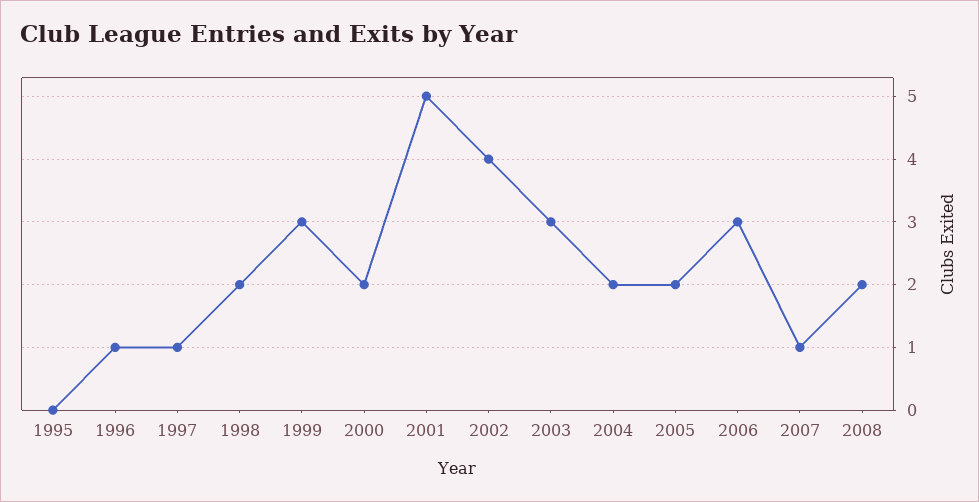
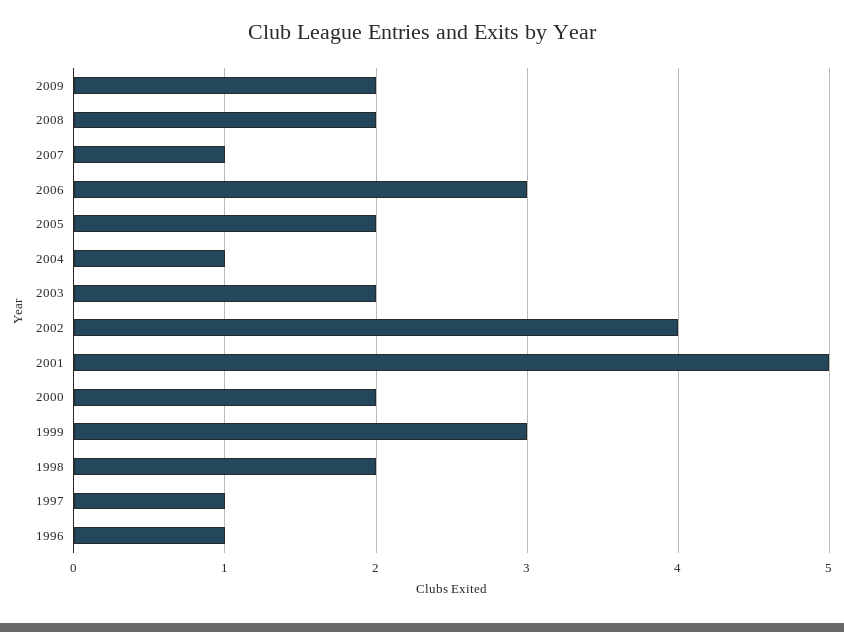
1995: 0 -> none
2003: 3 -> 2
2004: 2 -> 1
2009: none -> 2

